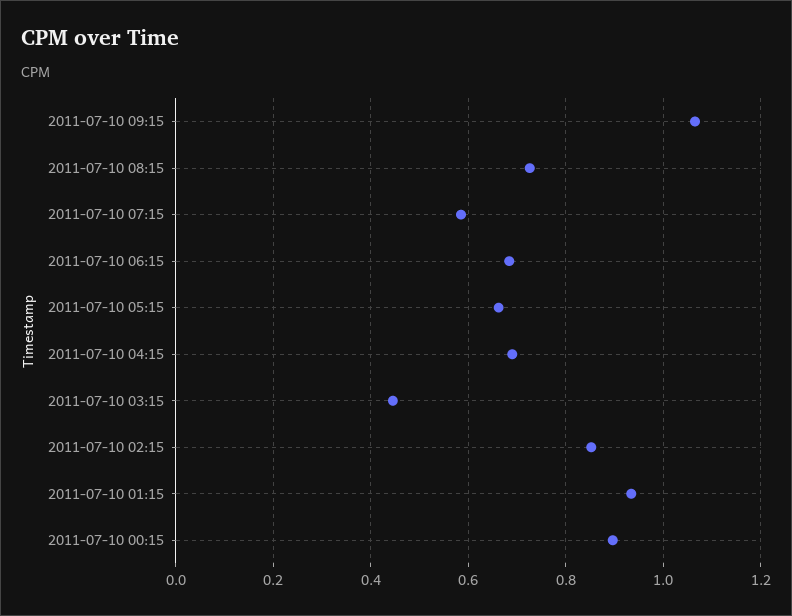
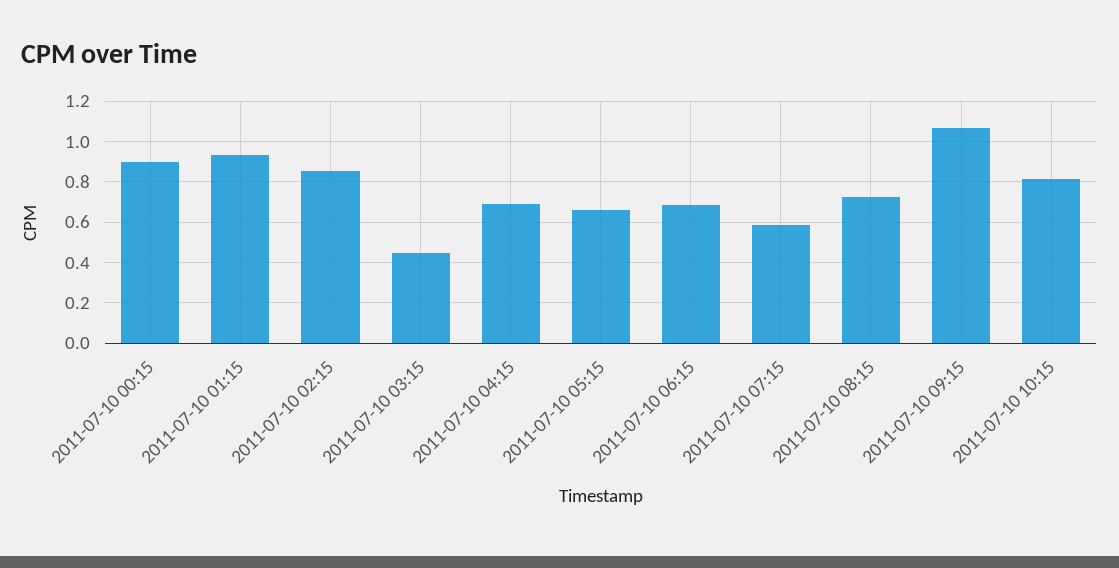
2011-07-10 10:15: none -> 0.8

